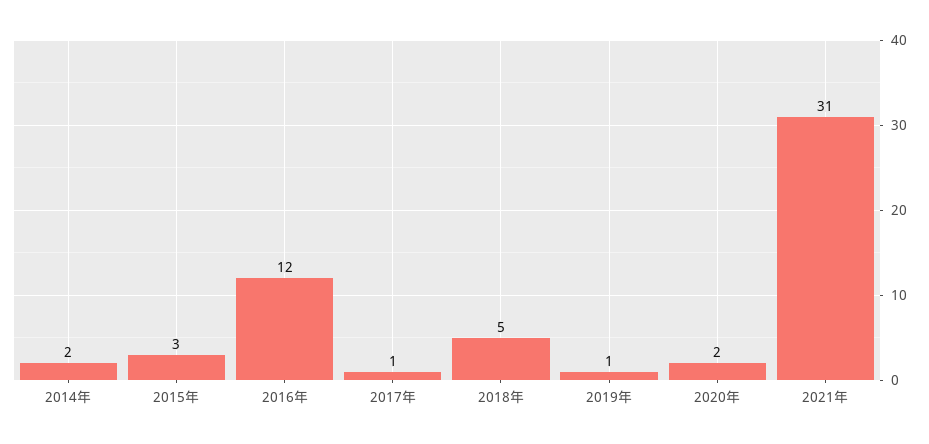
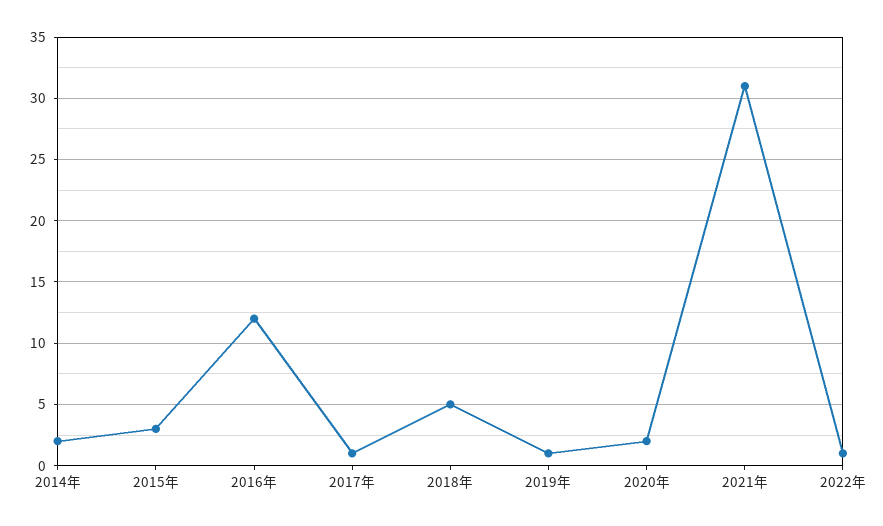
2022年: none -> 1

